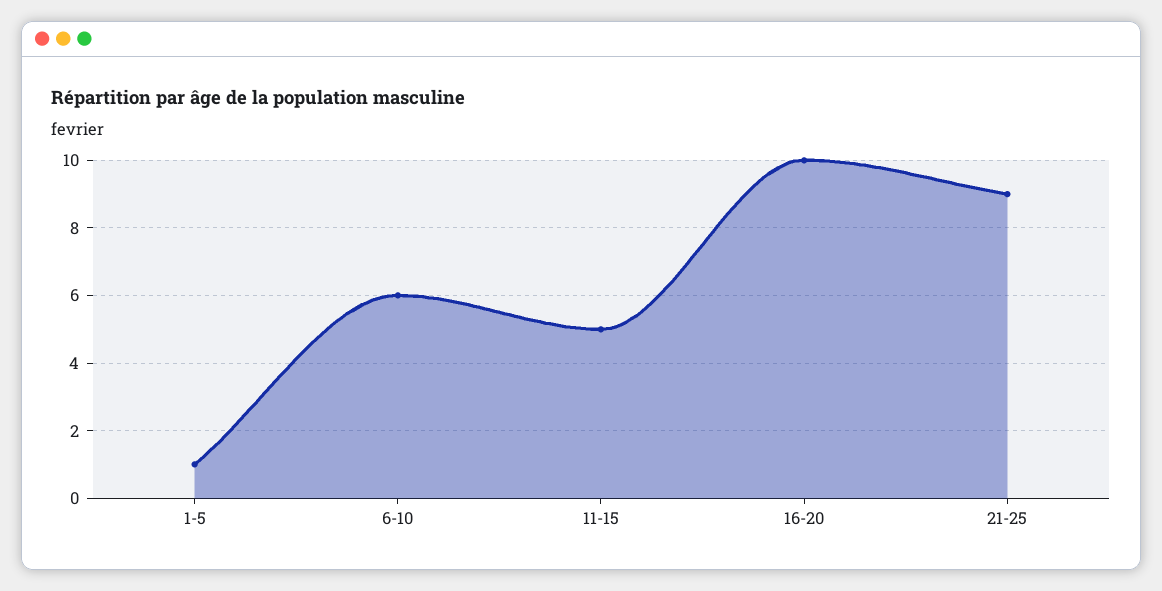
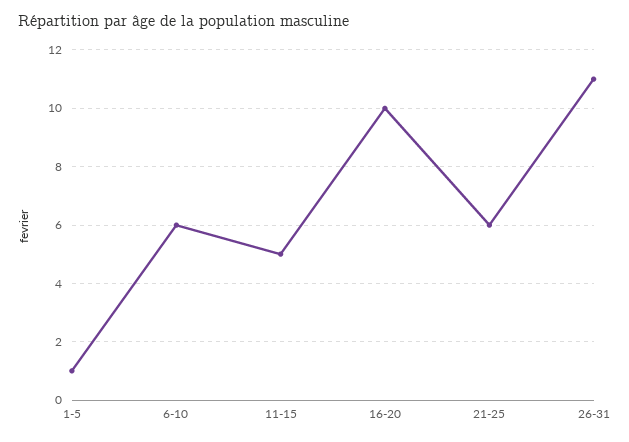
21-25: 9 -> 6
26-31: none -> 11

